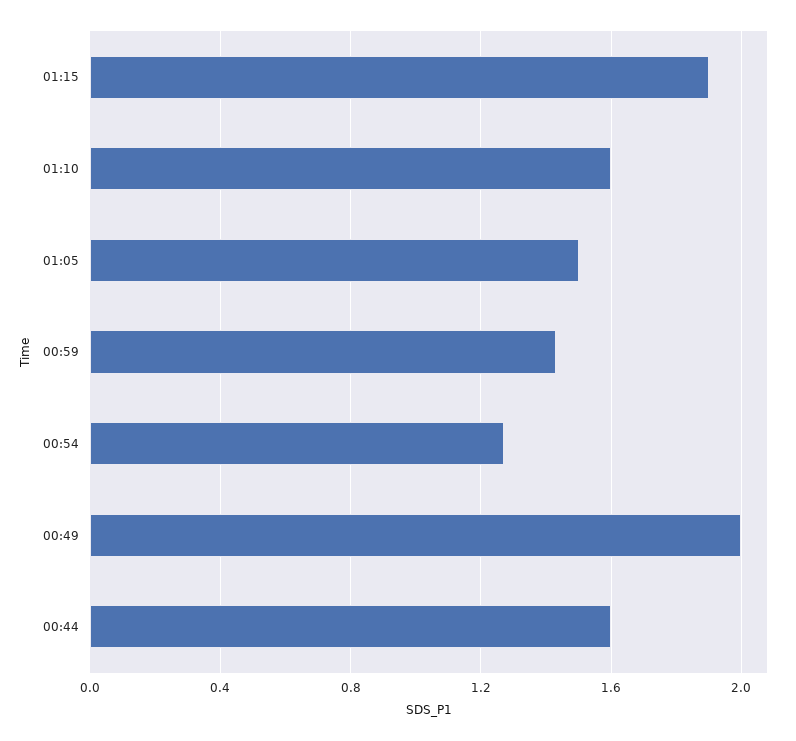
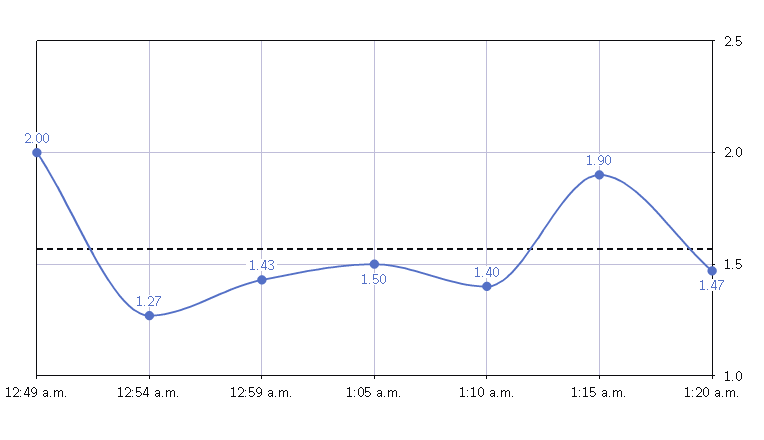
01:10: 1.6 -> 1.4
00:44: 1.6 -> none
1:20 a.m.: none -> 1.47

